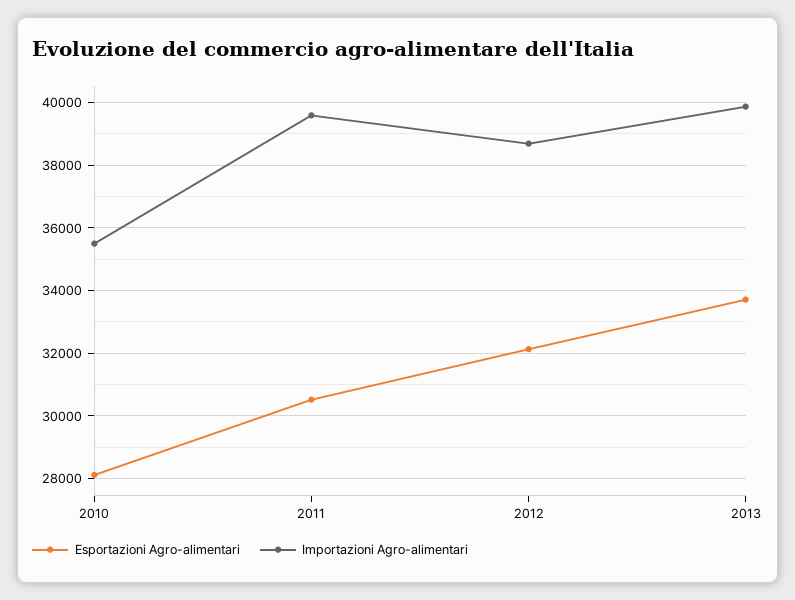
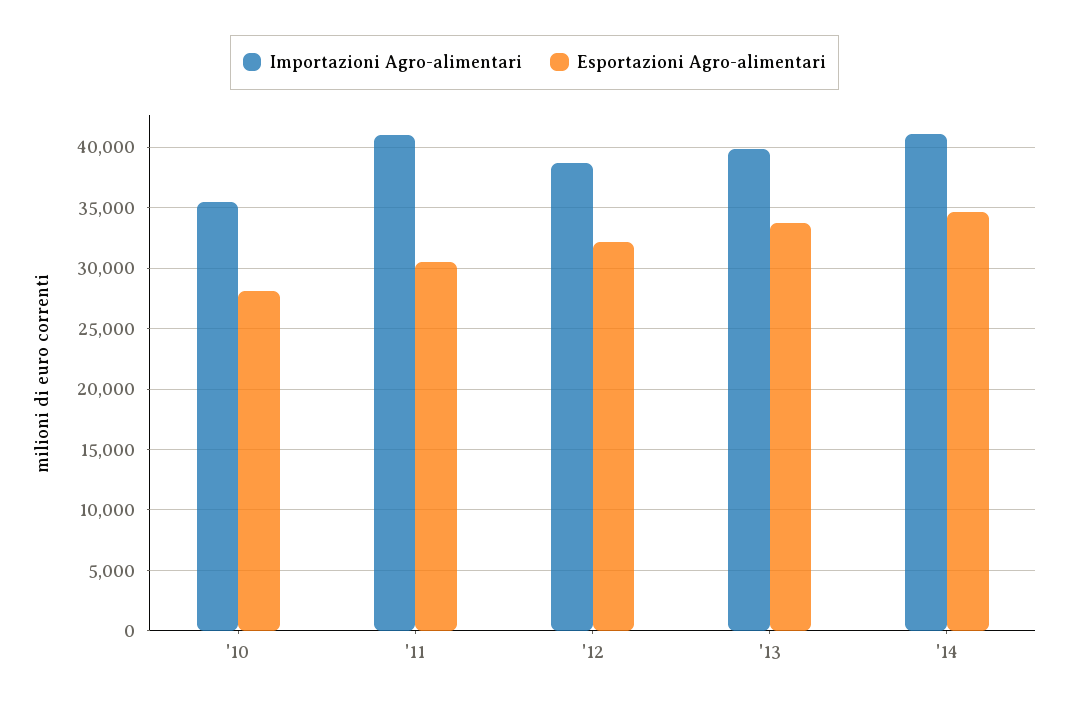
Importazioni Agro-alimentari, 2011: 39600 -> 41000
Importazioni Agro-alimentari, '14: none -> 41000
Esportazioni Agro-alimentari, '14: none -> 34500

